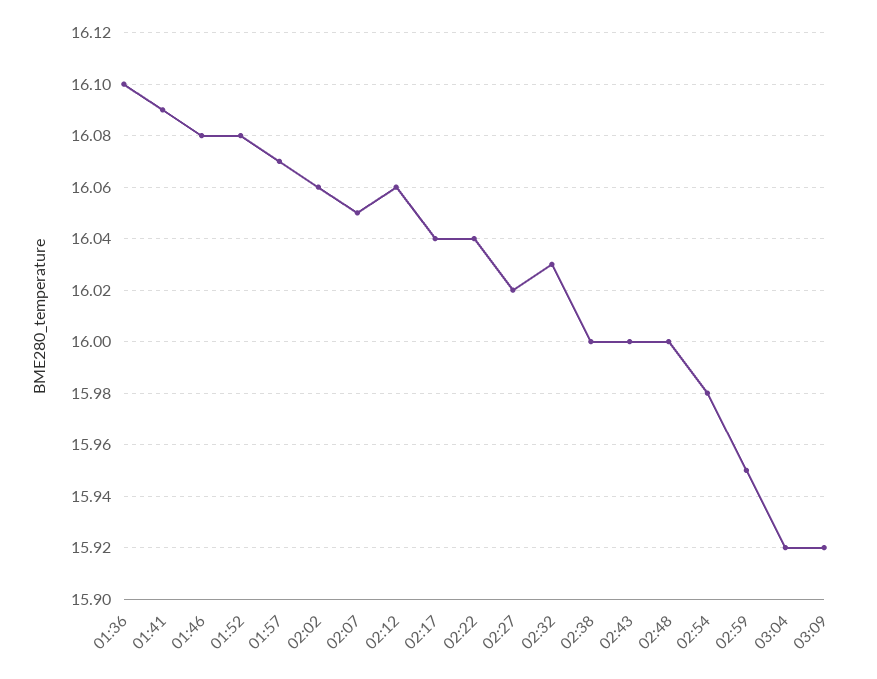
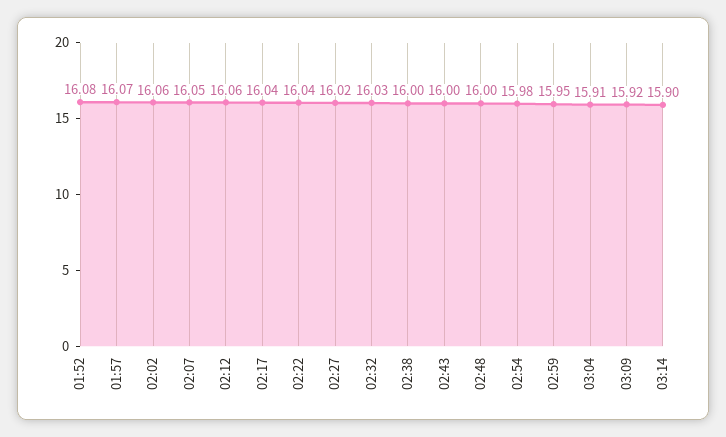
01:36: 16.1 -> none
01:41: 16.09 -> none
01:46: 16.08 -> none
03:04: 15.92 -> 15.91
03:14: none -> 15.9

